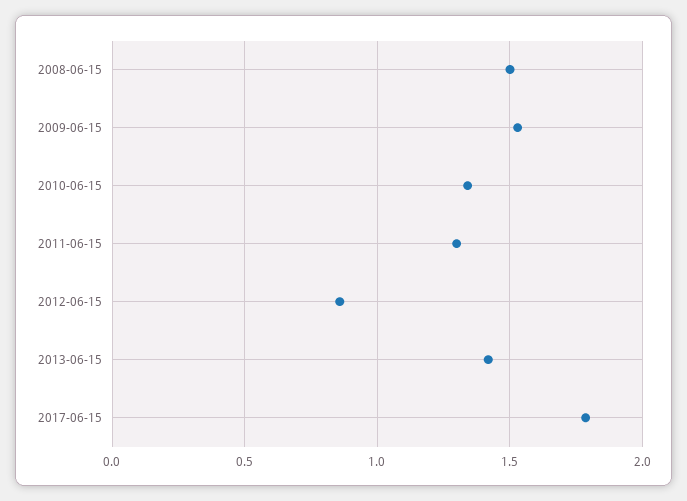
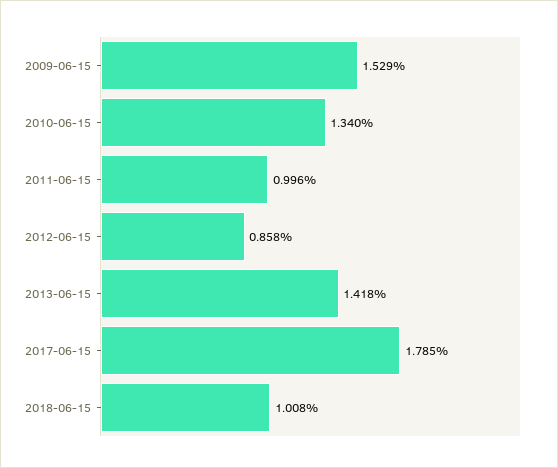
2008-06-15: 1.5 -> none
2011-06-15: 1.3 -> 0.996
2018-06-15: none -> 1.008

